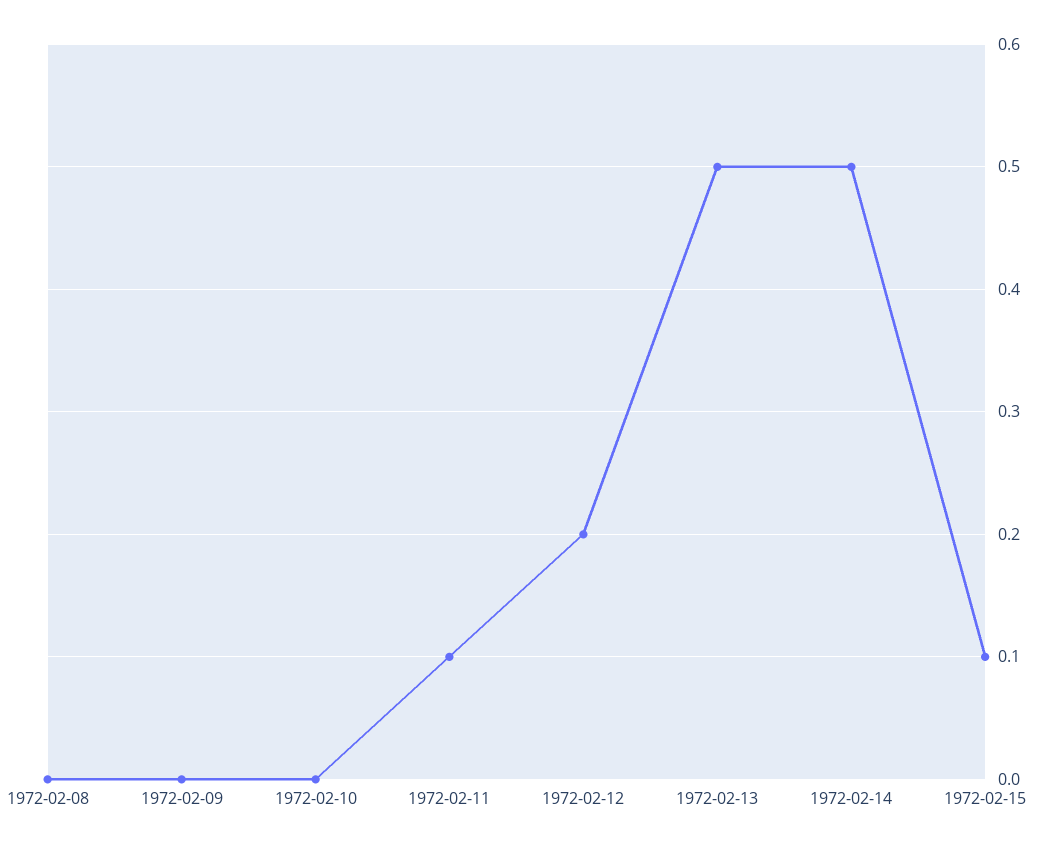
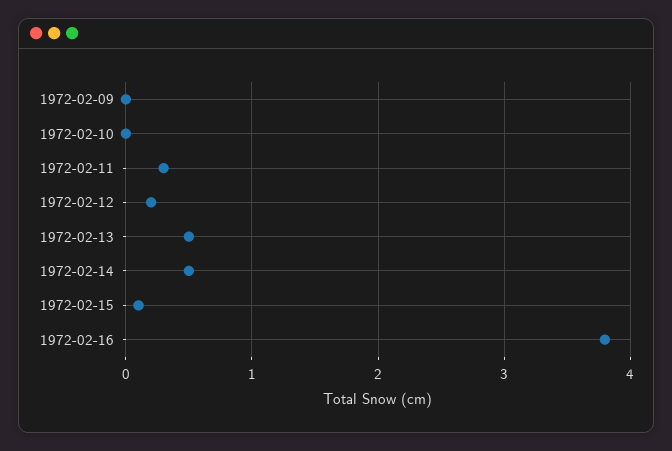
1972-02-08: 0 -> none
1972-02-11: 0.1 -> 0.3
1972-02-16: none -> 3.8

